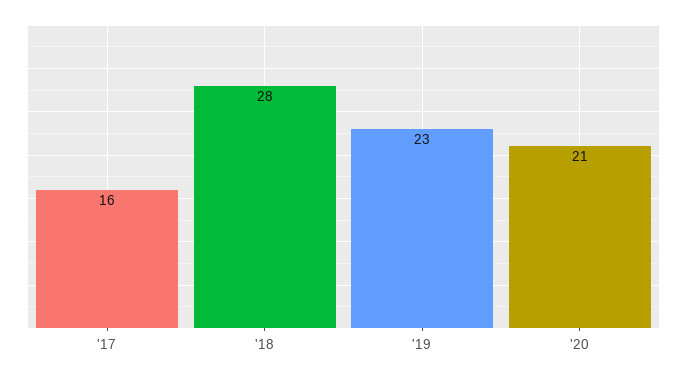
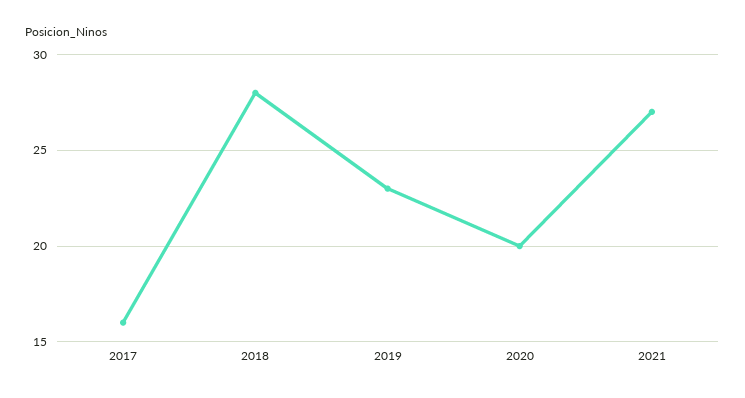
'20: 21 -> 20
2021: none -> 27

